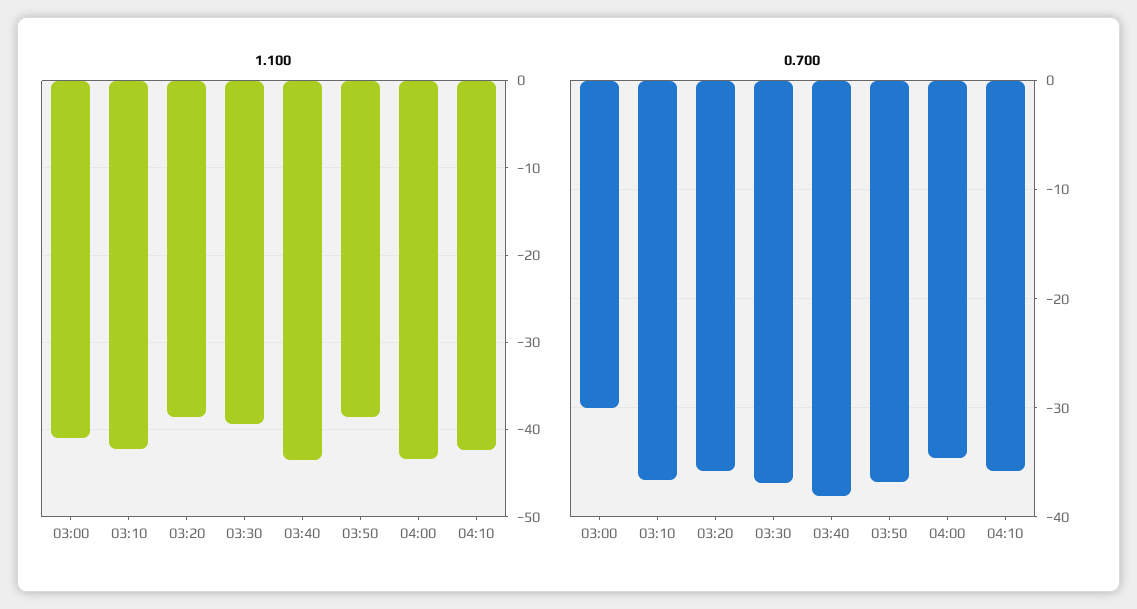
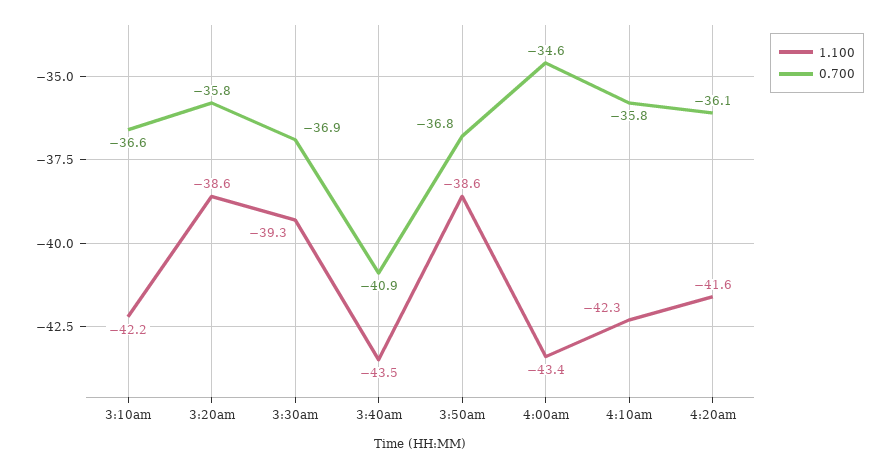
1.100, 03:00: -41 -> none
0.700, 03:00: -30 -> none
0.700, 03:40: -38 -> -40.9
1.100, 4:20am: none -> -41.6
0.700, 4:20am: none -> -36.1

